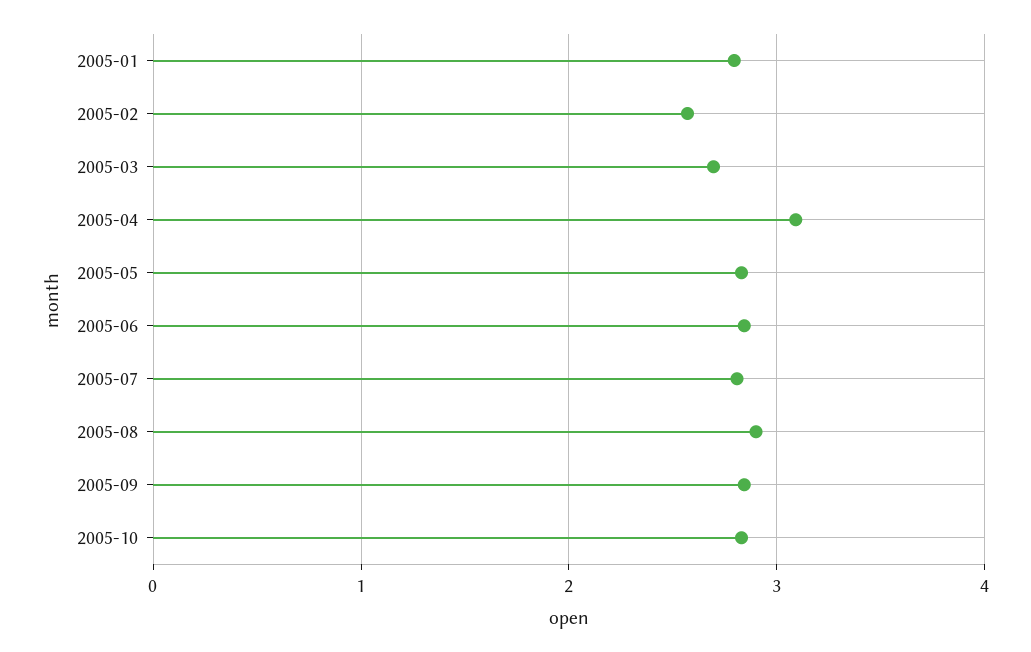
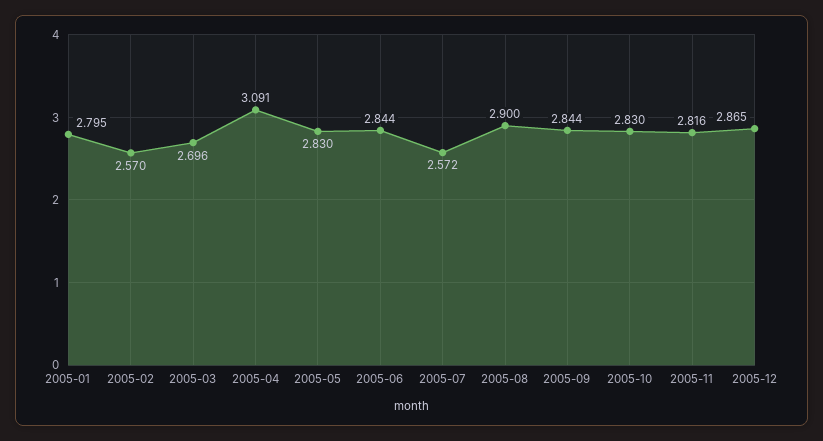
2005-07: 2.8 -> 2.572
2005-11: none -> 2.816
2005-12: none -> 2.865

